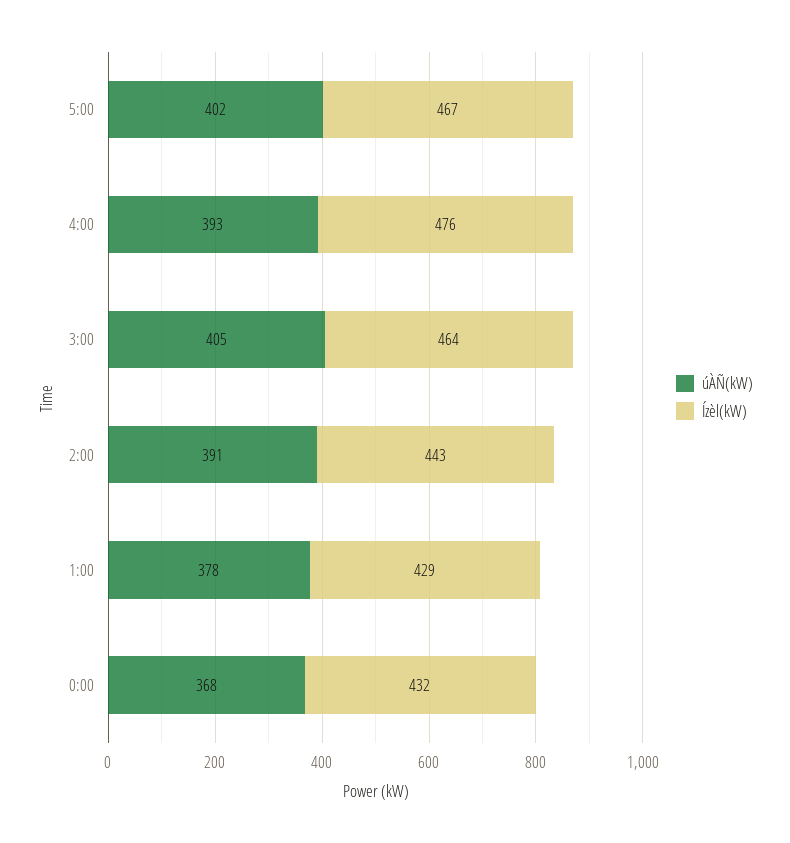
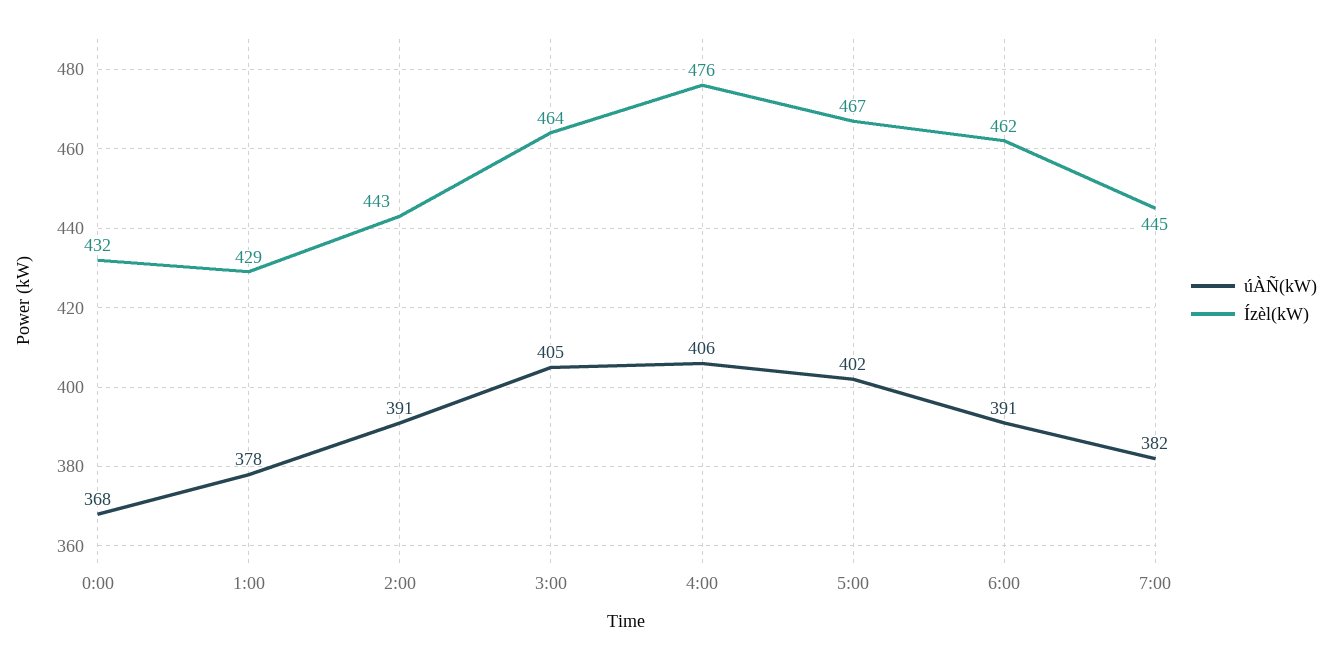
úÀÑ(kW), 4:00: 393 -> 406
úÀÑ(kW), 6:00: none -> 391
Ízèl(kW), 6:00: none -> 462
úÀÑ(kW), 7:00: none -> 382
Ízèl(kW), 7:00: none -> 445

